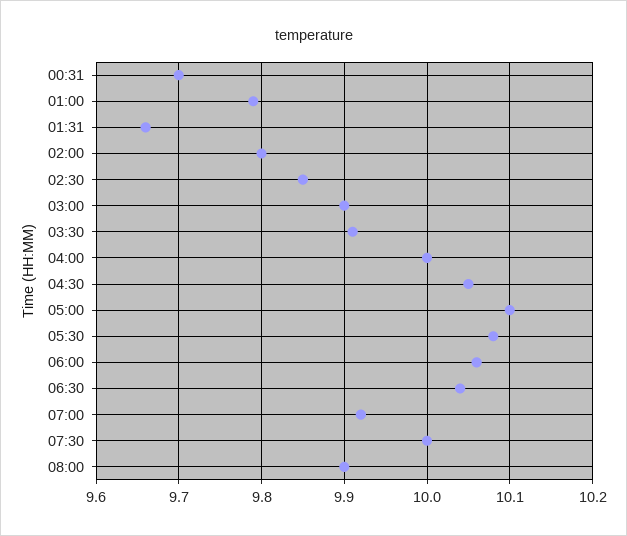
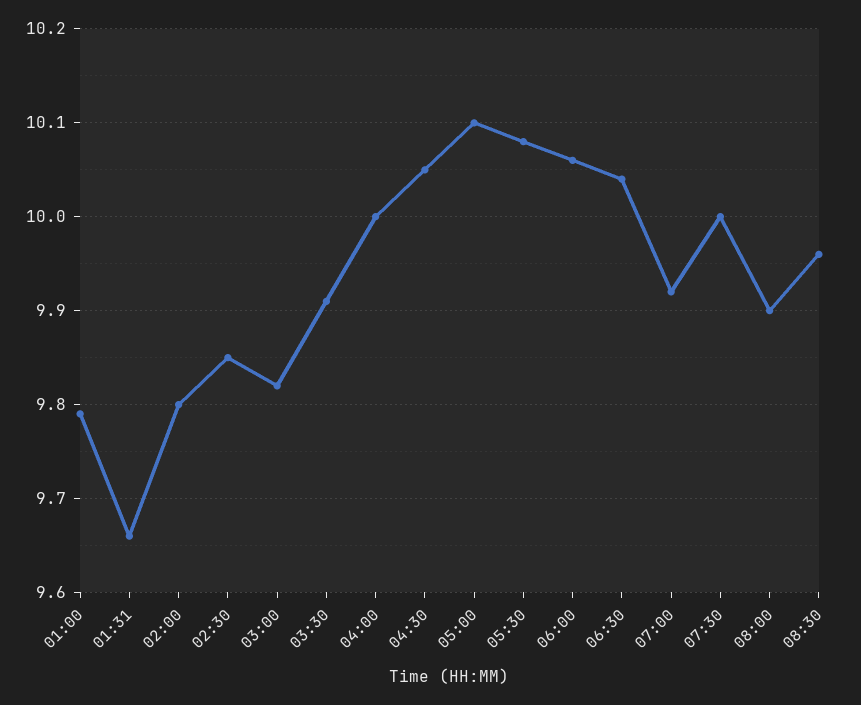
00:31: 9.7 -> none
03:00: 9.9 -> 9.82
08:30: none -> 9.96

